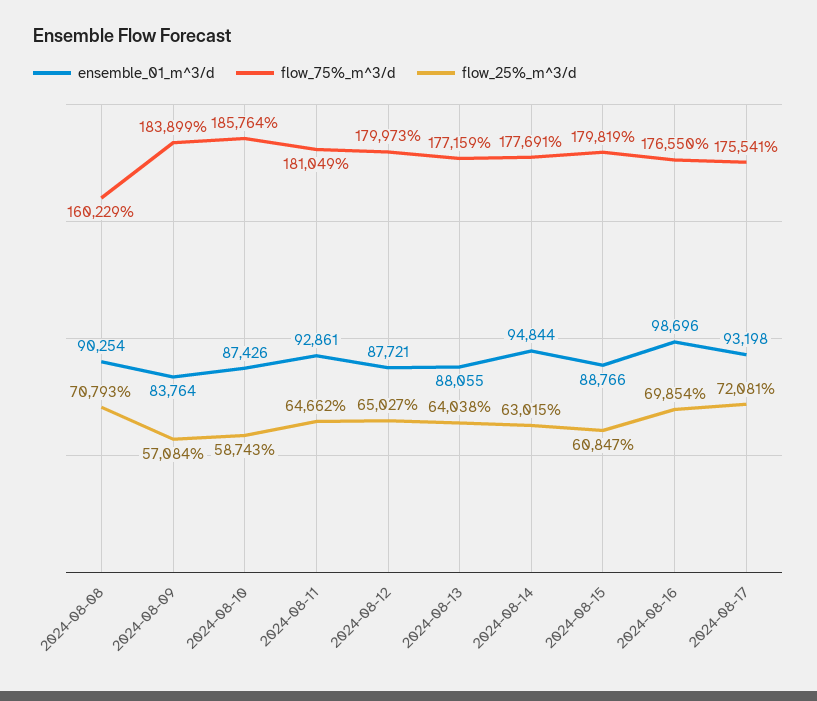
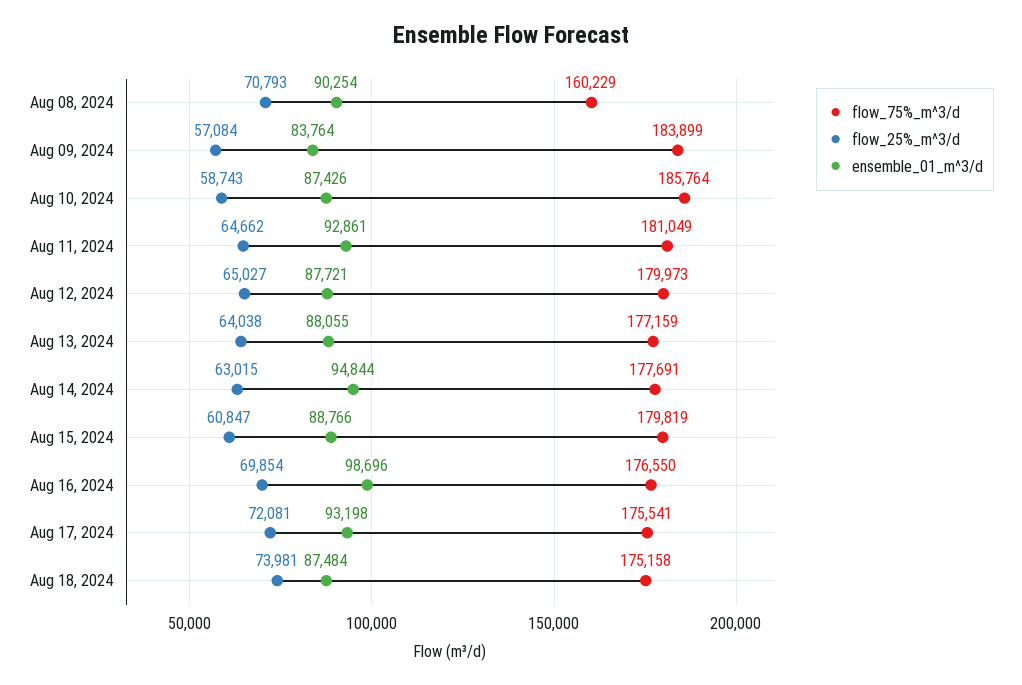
flow_75%_m^3/d, Aug 18, 2024: none -> 175158
flow_25%_m^3/d, Aug 18, 2024: none -> 73981
ensemble_01_m^3/d, Aug 18, 2024: none -> 87484

